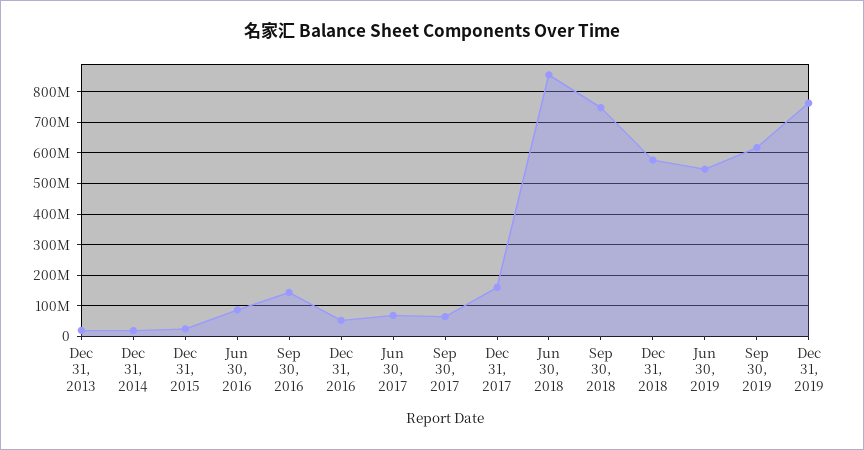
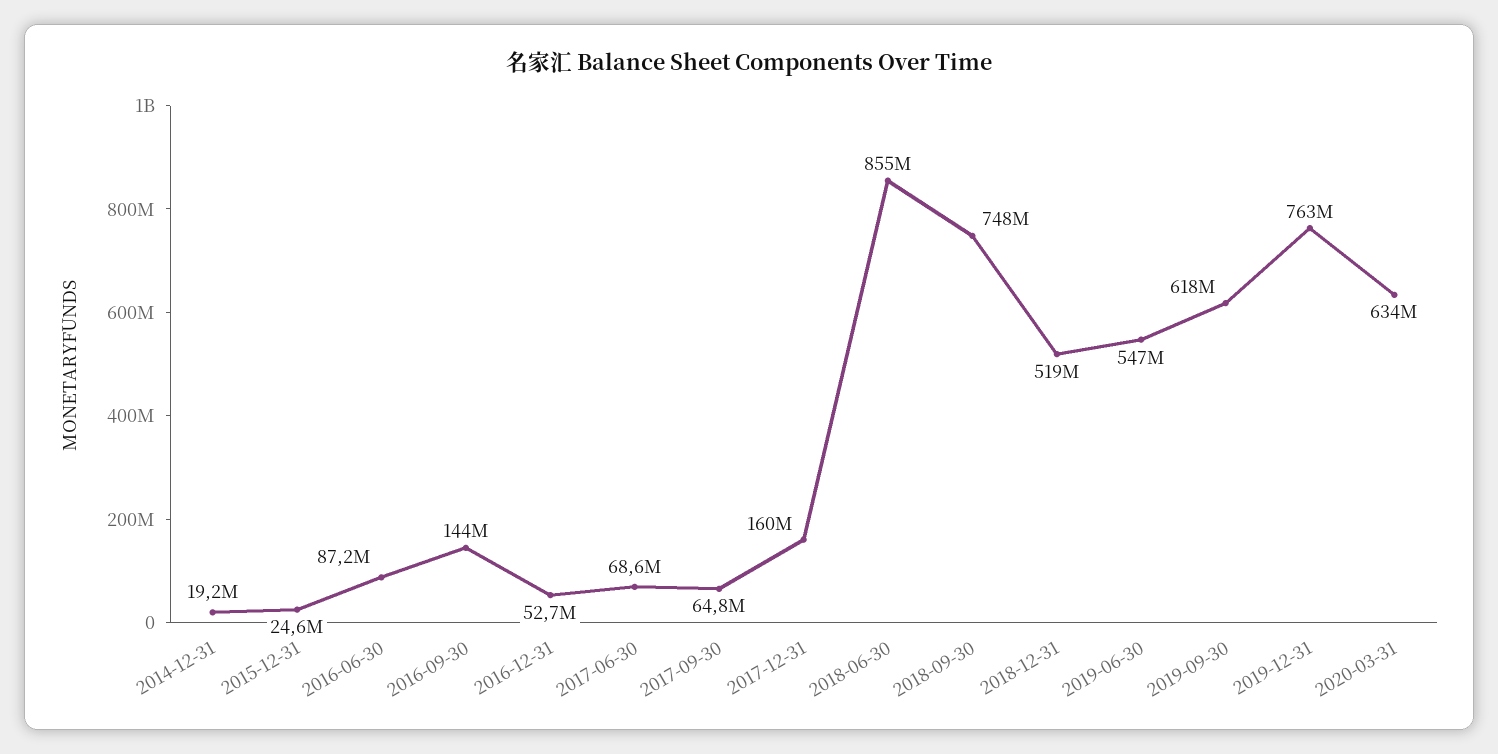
Dec 31, 2013: 20000000 -> none
Dec 31, 2018: 580000000 -> 519000000
2020-03-31: none -> 634000000

